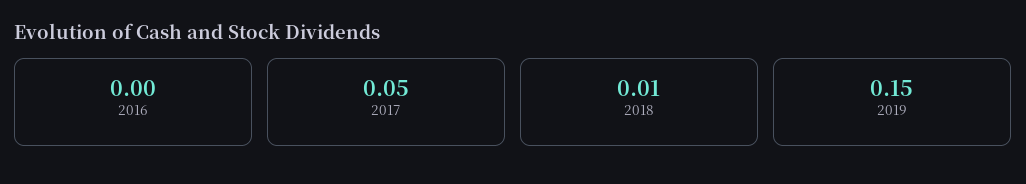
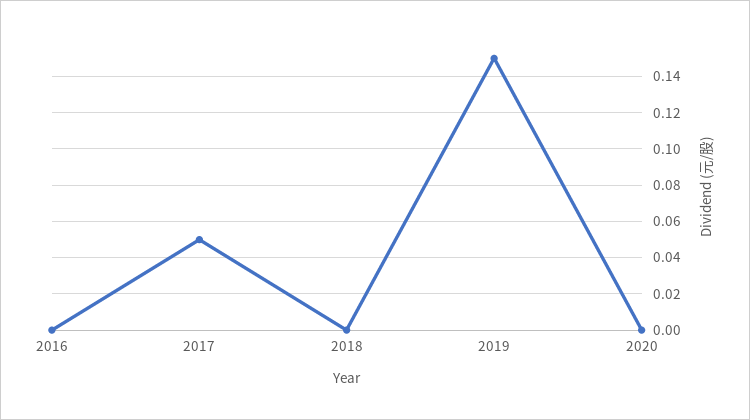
2018: 0.01 -> 0
2020: none -> 0

